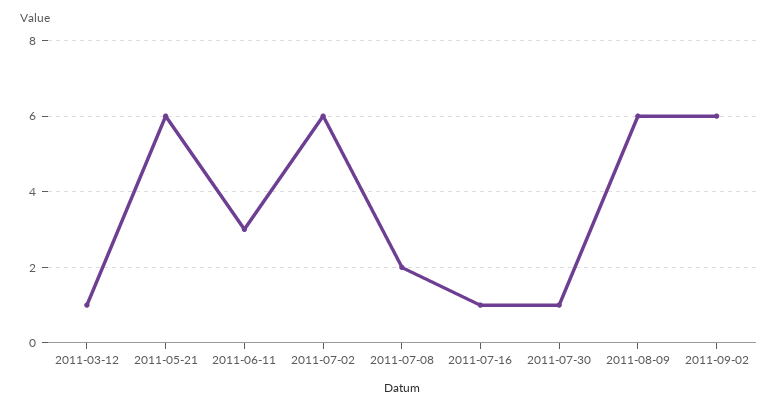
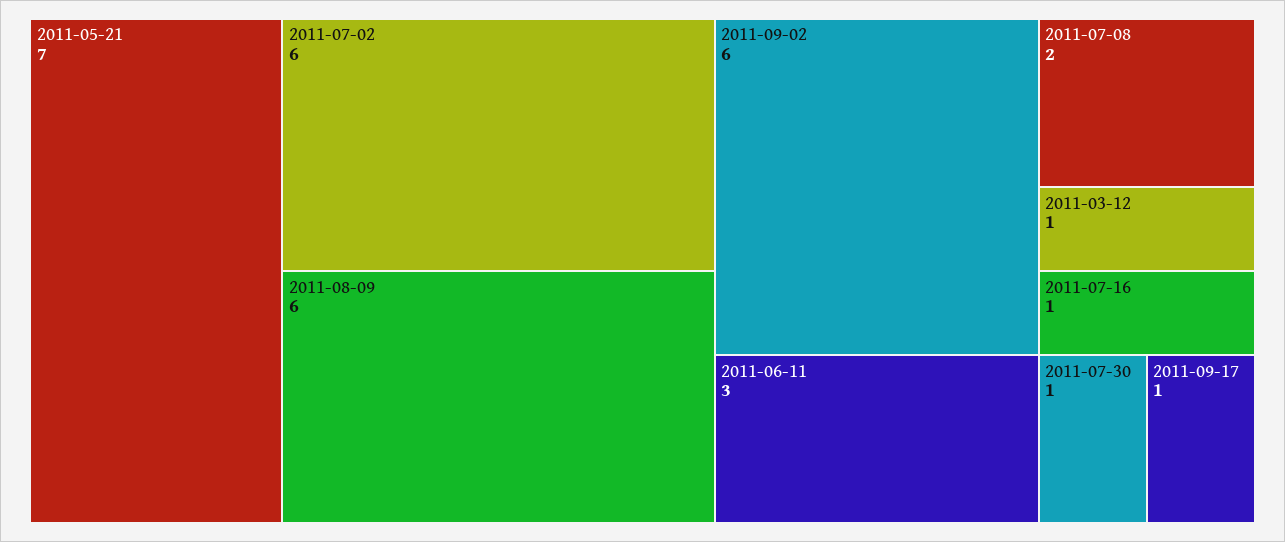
2011-05-21: 6 -> 7
2011-09-17: none -> 1

